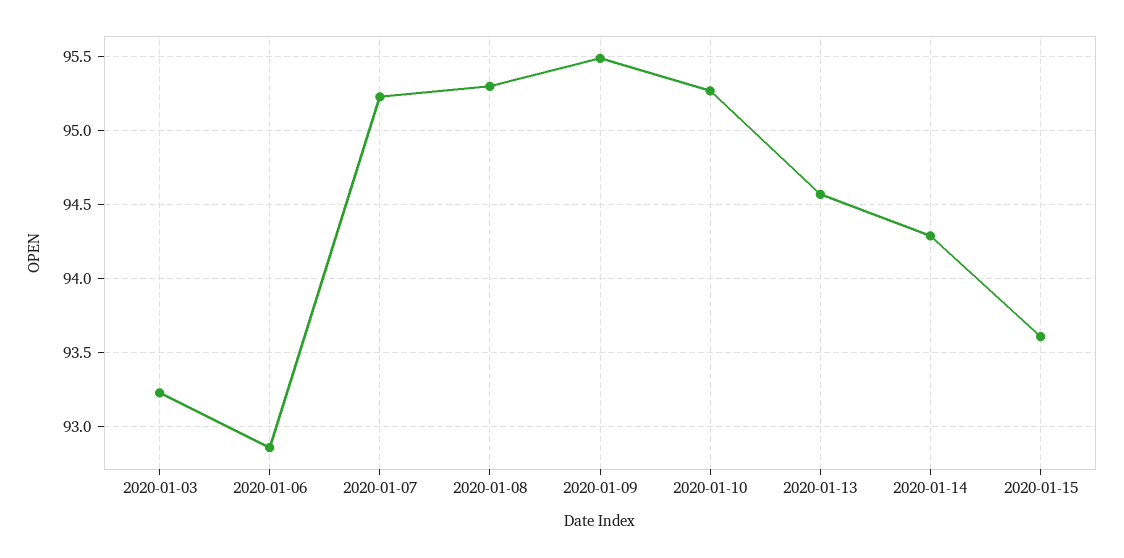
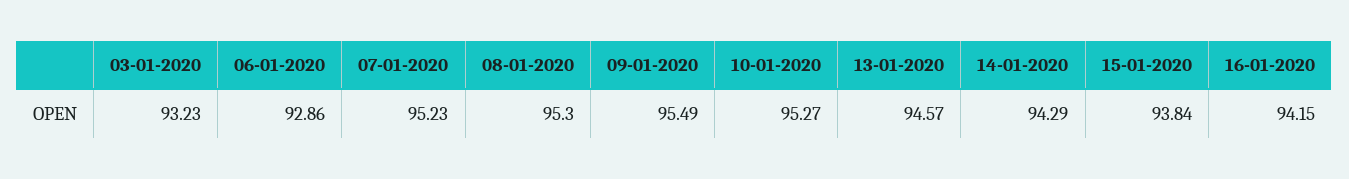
2020-01-15: 93.6 -> 93.84
16-01-2020: none -> 94.15

